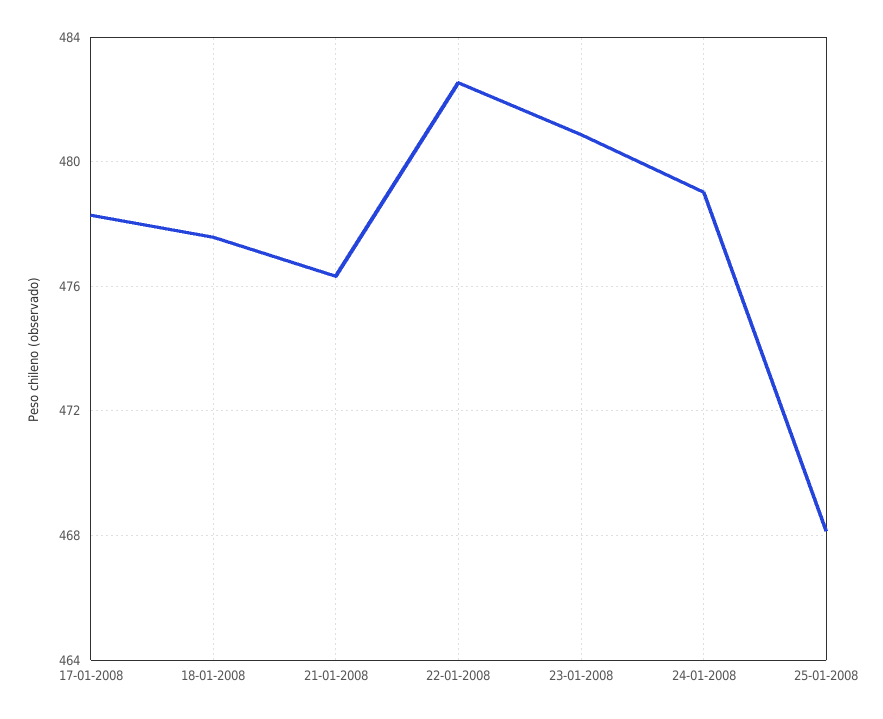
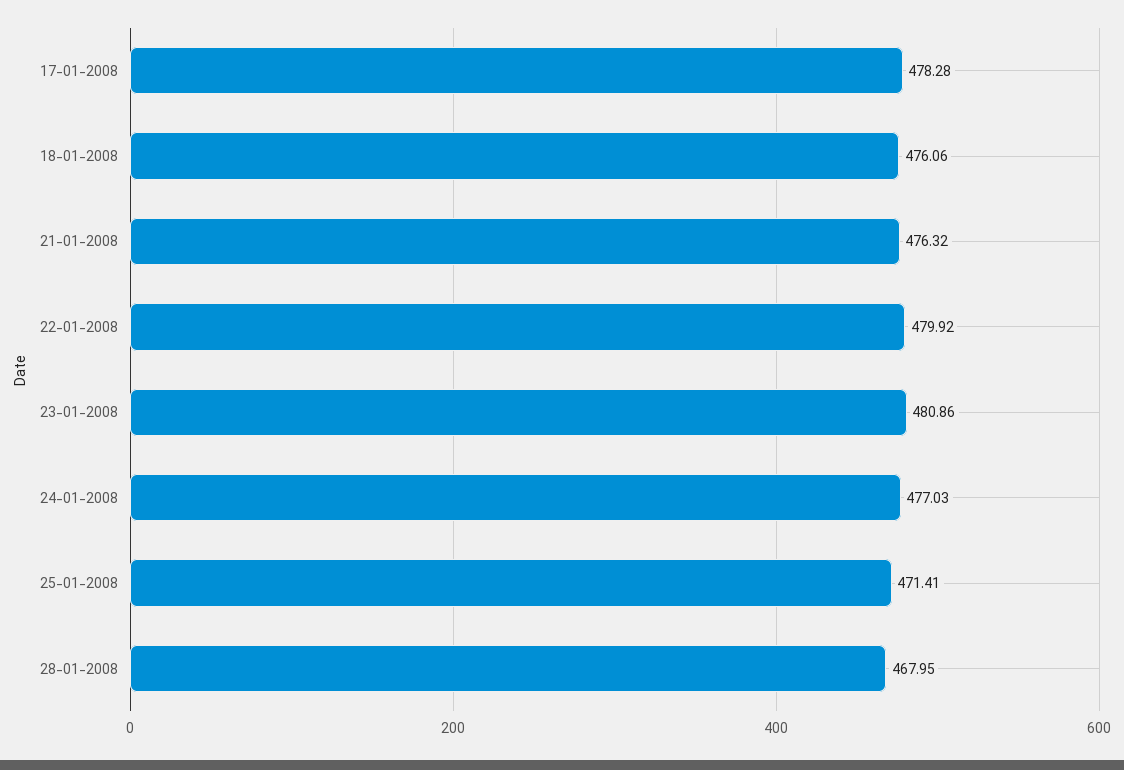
18-01-2008: 477.5 -> 476.06
22-01-2008: 482.5 -> 479.92
24-01-2008: 479 -> 477.03
25-01-2008: 468 -> 471.41
28-01-2008: none -> 467.95

